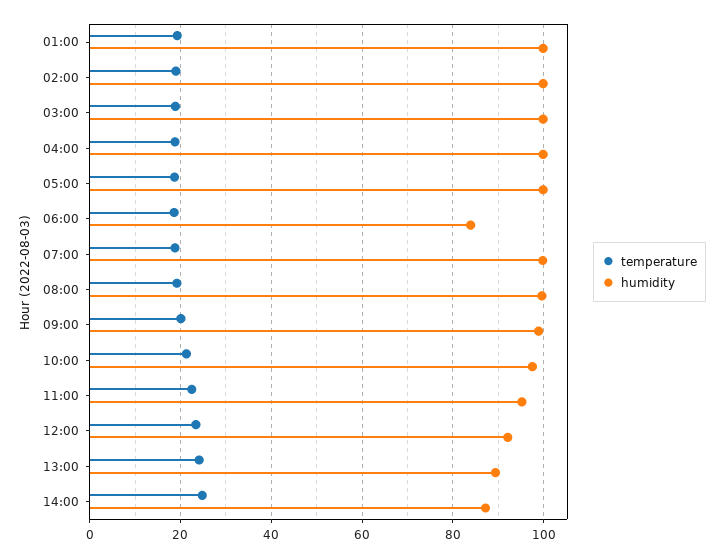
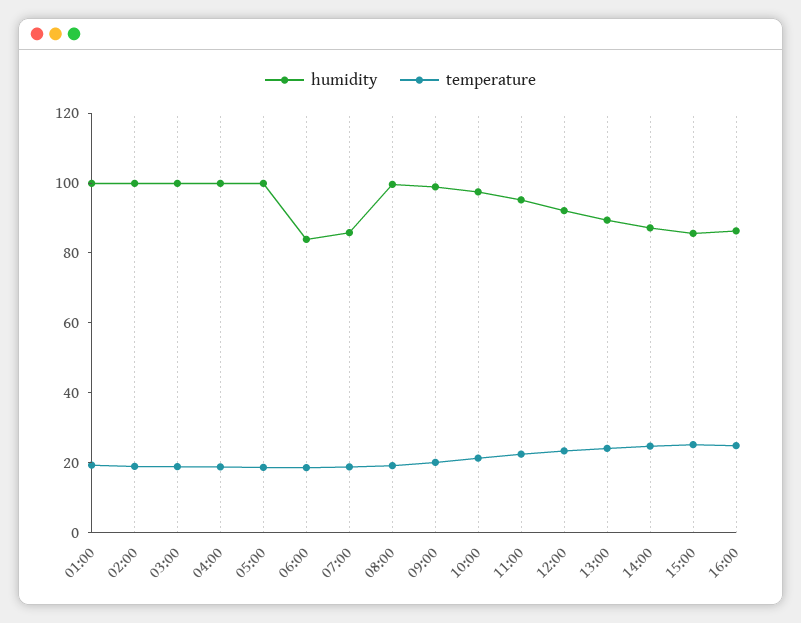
humidity, 07:00: 100 -> 85
humidity, 15:00: none -> 85
temperature, 15:00: none -> 25
humidity, 16:00: none -> 85
temperature, 16:00: none -> 25

